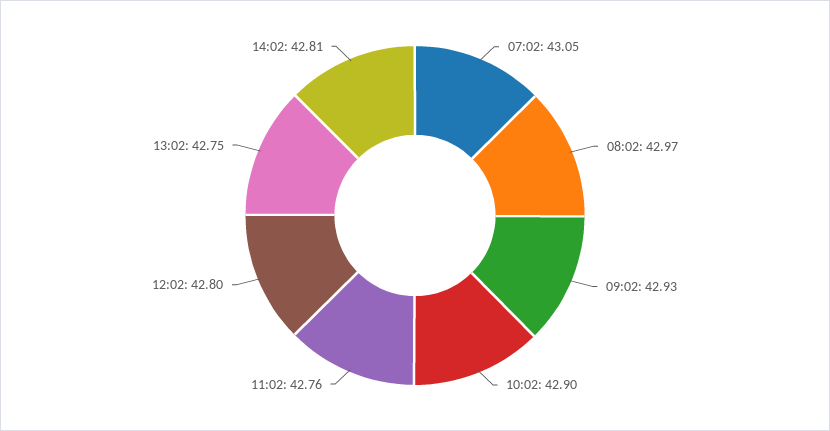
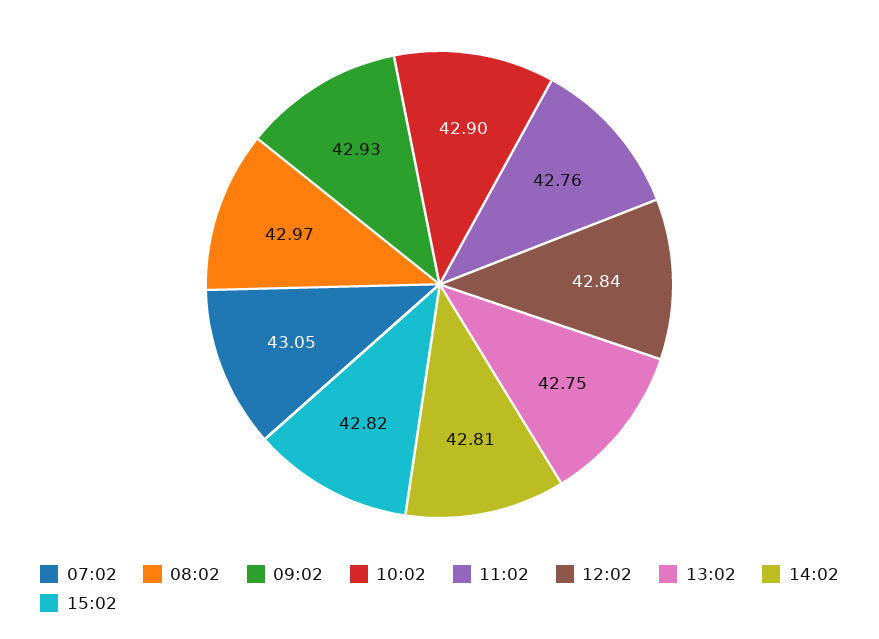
12:02: 42.8 -> 42.84
15:02: none -> 42.82

